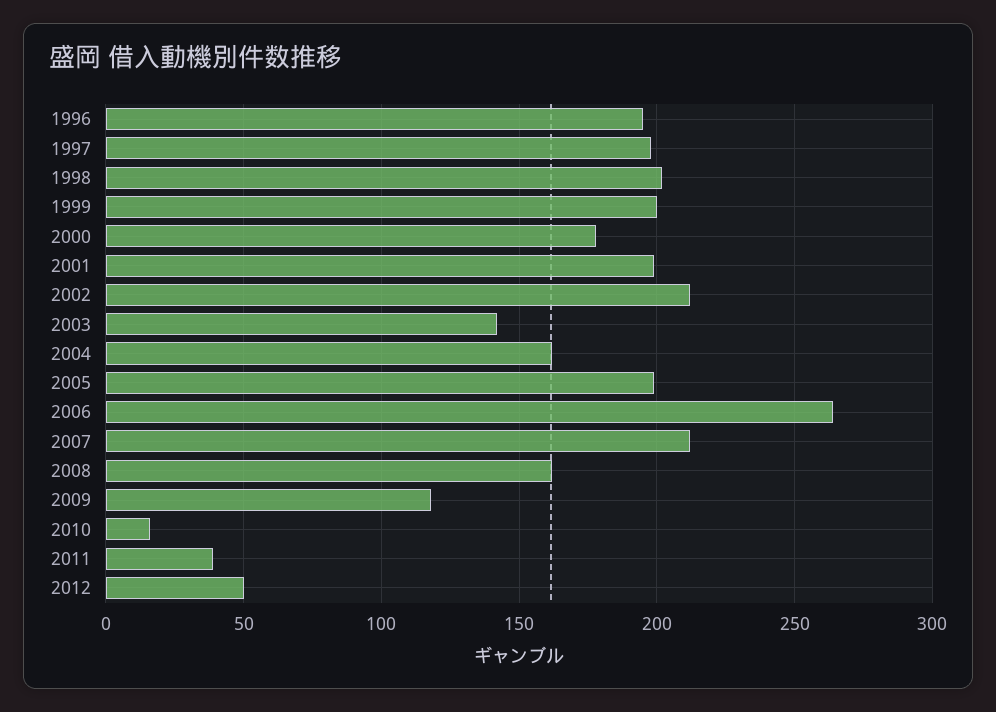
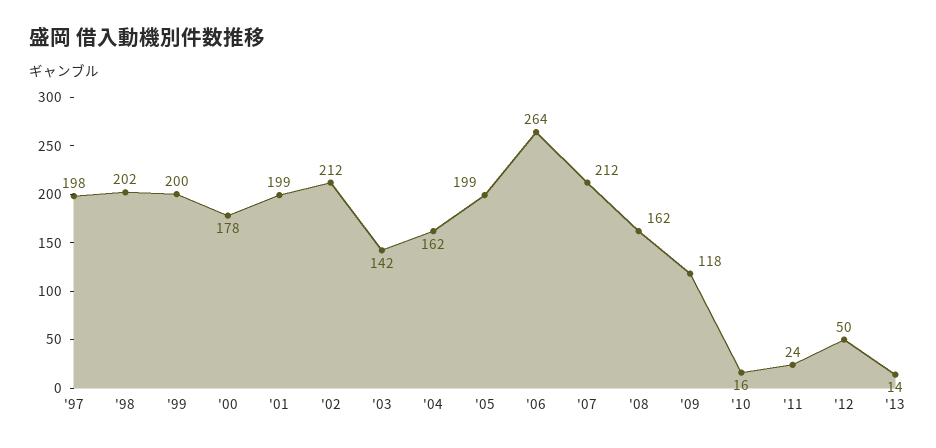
1996: 195 -> none
2011: 40 -> 24
'13: none -> 14

